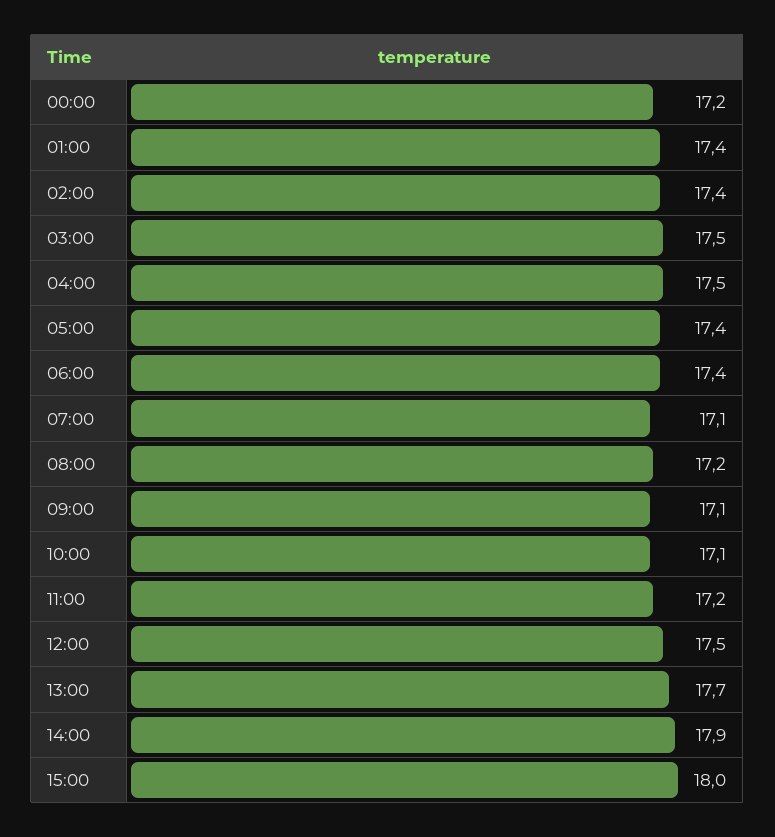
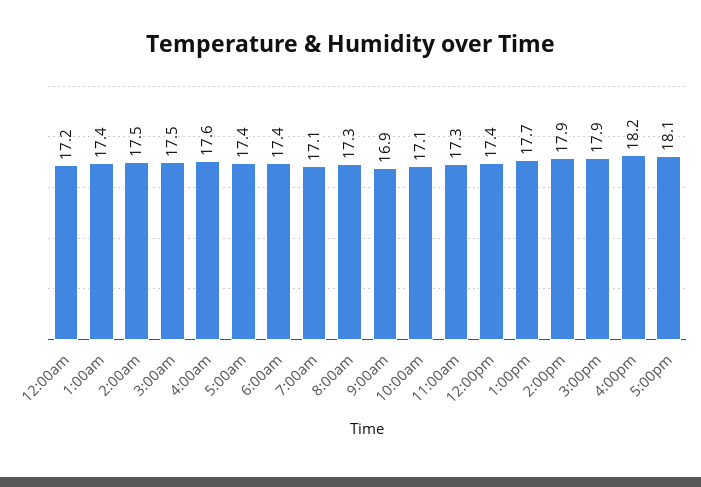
02:00: 17.4 -> 17.5
04:00: 17.5 -> 17.6
08:00: 17.2 -> 17.3
09:00: 17.1 -> 16.9
11:00: 17.2 -> 17.3
12:00: 17.5 -> 17.4
15:00: 18 -> 17.9
4:00pm: none -> 18.2
5:00pm: none -> 18.1

